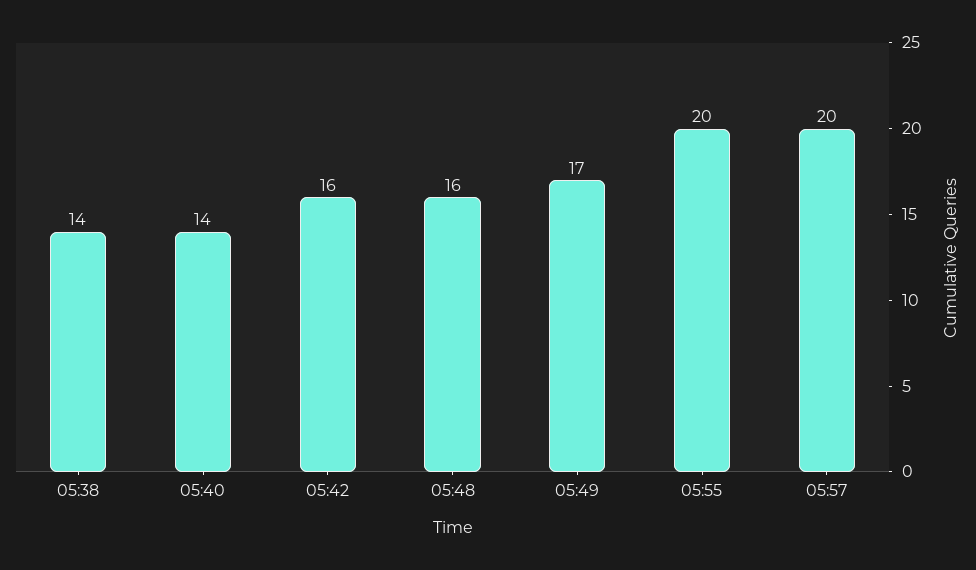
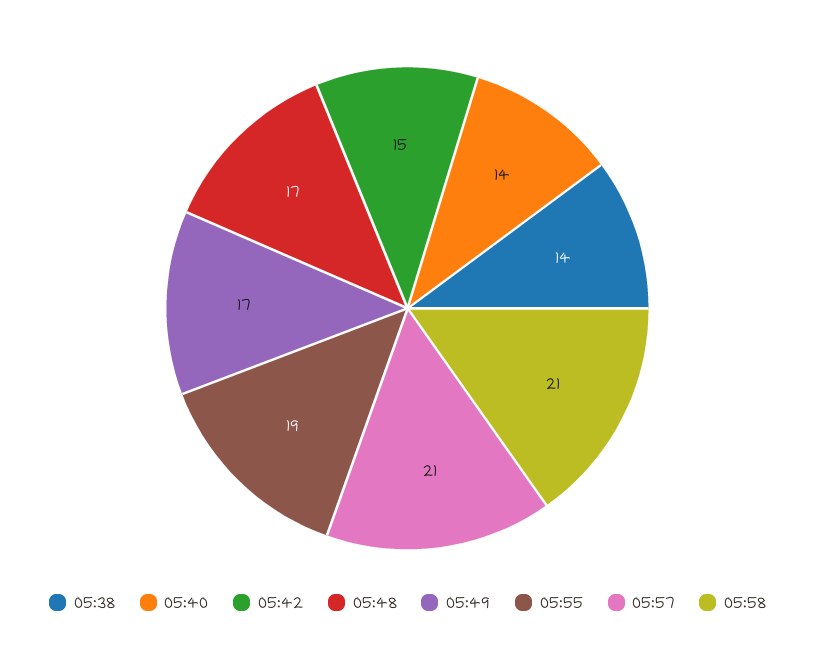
05:42: 16 -> 15
05:48: 16 -> 17
05:55: 20 -> 19
05:57: 20 -> 21
05:58: none -> 21

